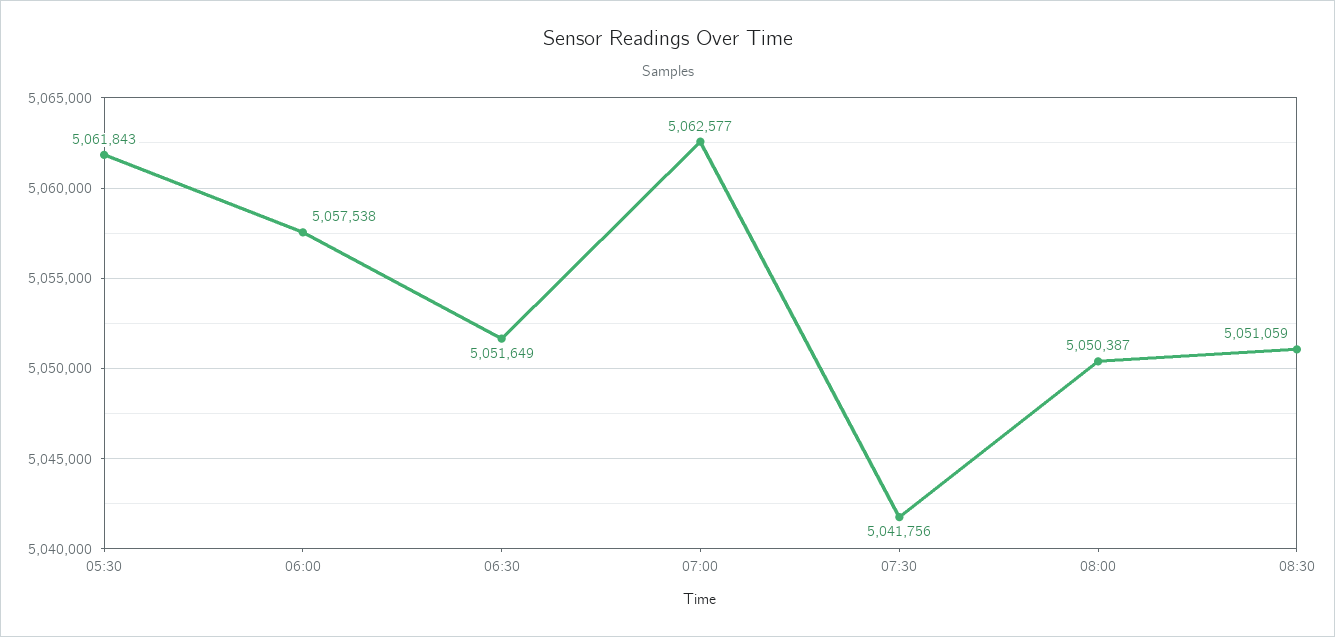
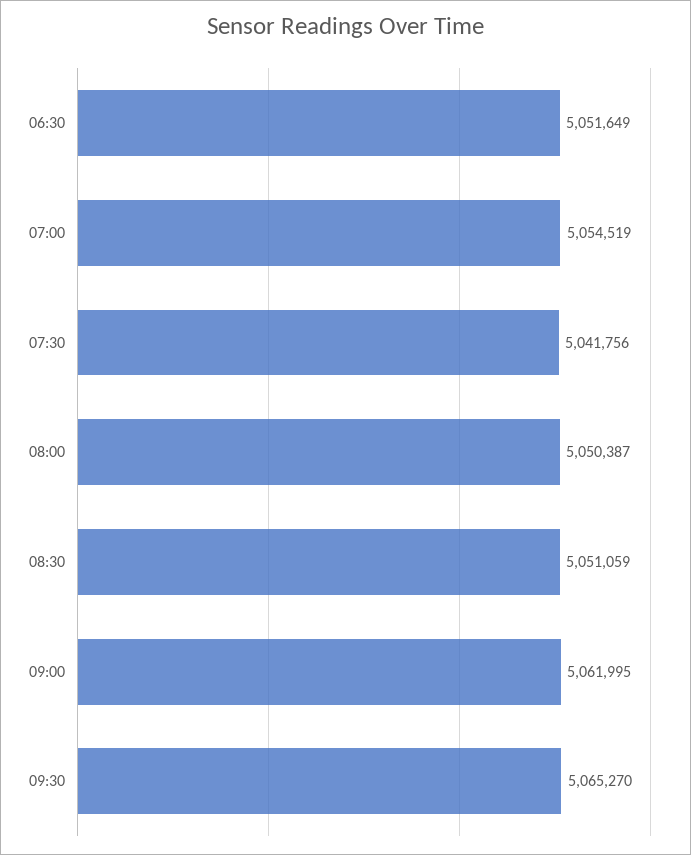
05:30: 5061843 -> none
06:00: 5057538 -> none
07:00: 5062577 -> 5054519
09:00: none -> 5061995
09:30: none -> 5065270

